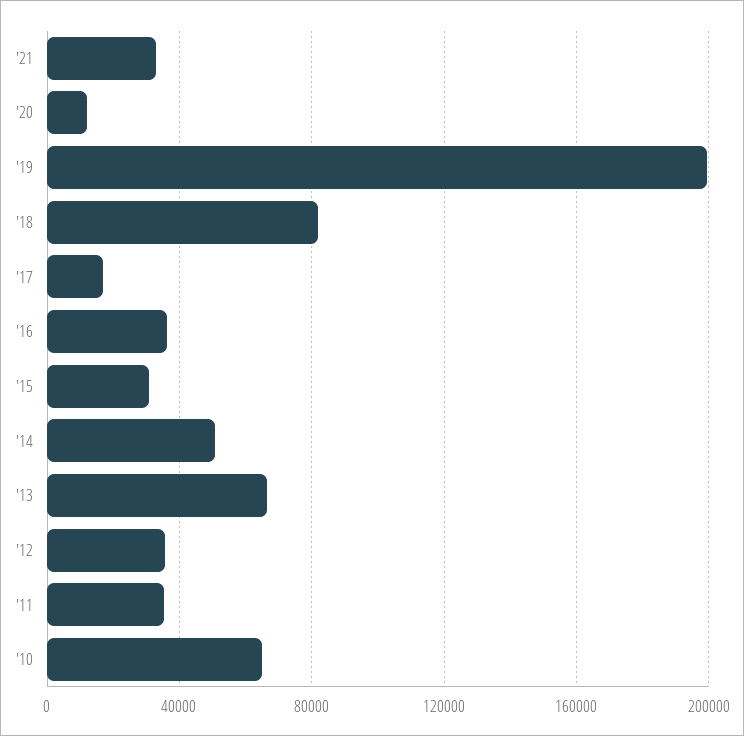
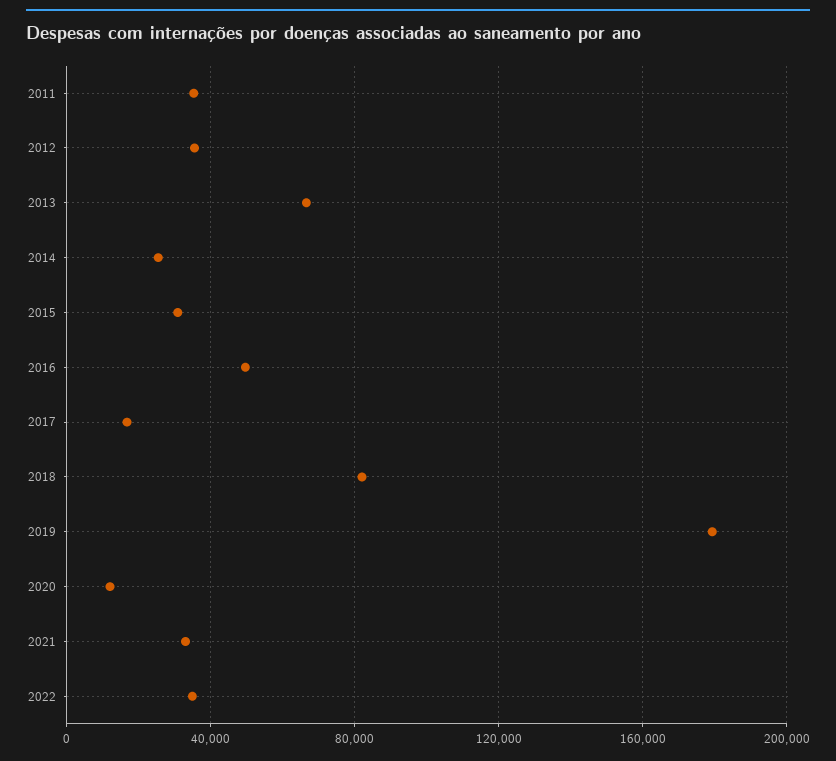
'19: 200000 -> 180000
'16: 35000 -> 50000
'14: 50000 -> 25000
'10: 65000 -> none
2022: none -> 35000

